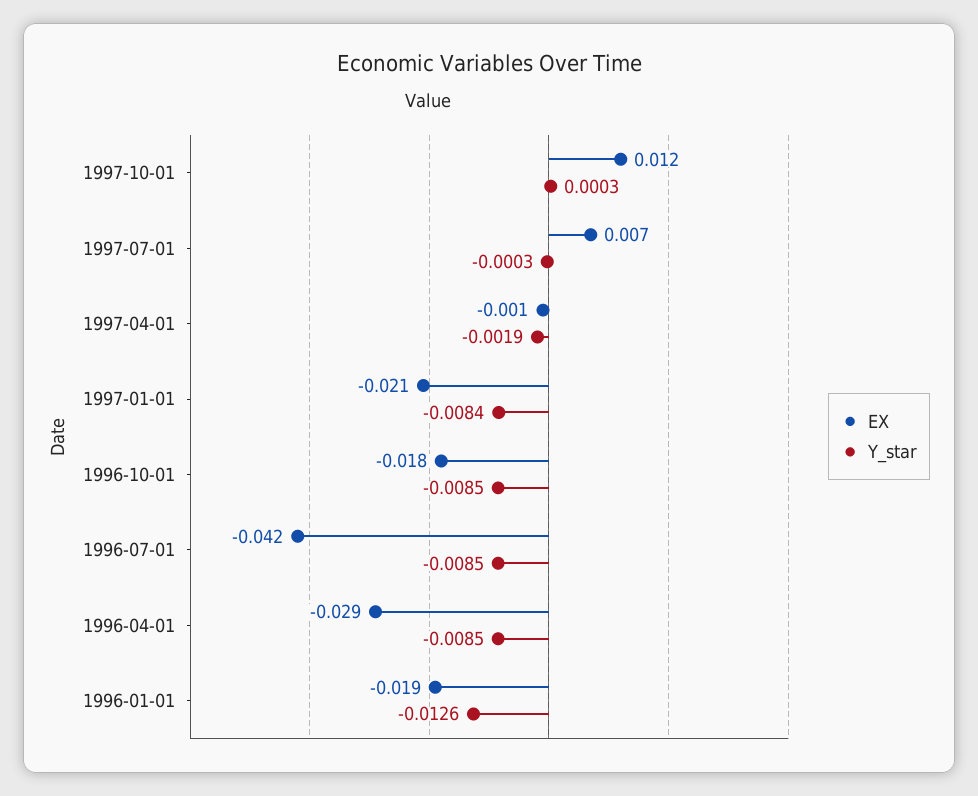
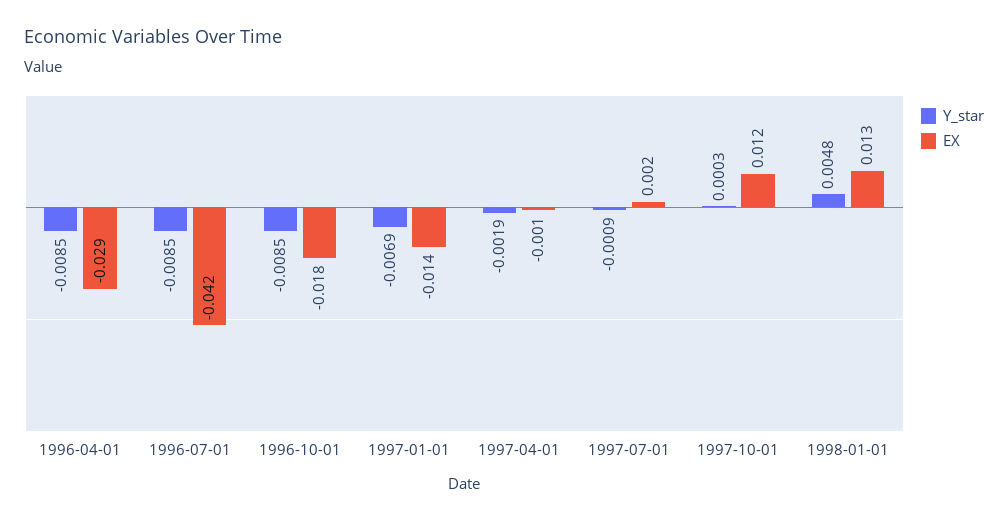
EX, 1997-07-01: 0.007 -> 0.002
Y_star, 1997-07-01: -0.0003 -> -0.0009
EX, 1997-01-01: -0.021 -> -0.014
Y_star, 1997-01-01: -0.0084 -> -0.0069
EX, 1996-01-01: -0.019 -> none
Y_star, 1996-01-01: -0.0126 -> none
Y_star, 1998-01-01: none -> 0.0048
EX, 1998-01-01: none -> 0.013

